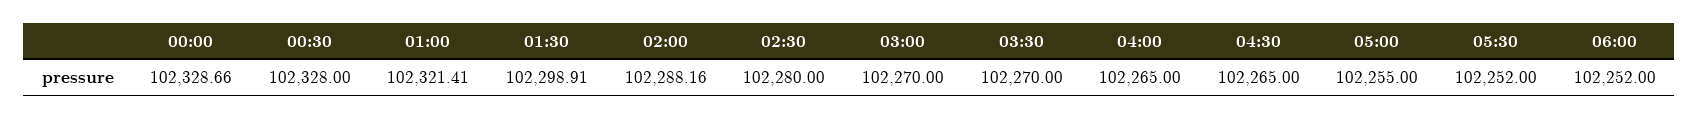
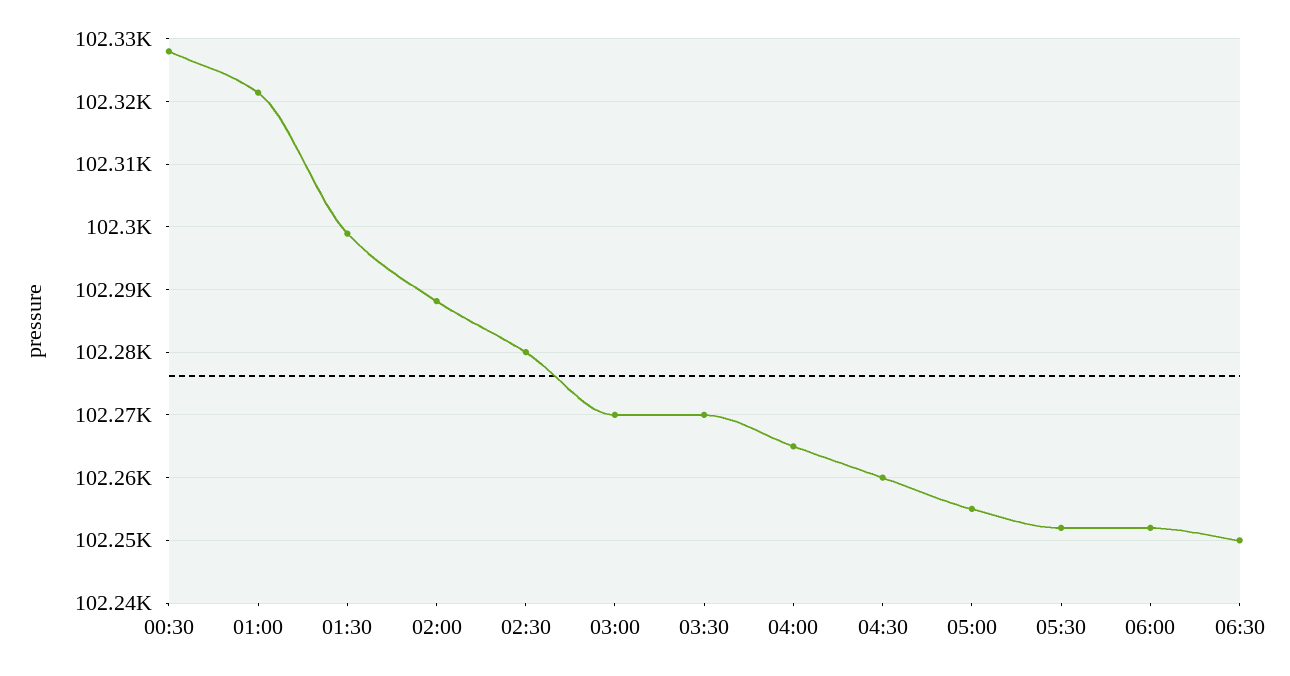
00:00: 102328.66 -> none
04:30: 102265 -> 102260
06:30: none -> 102250

